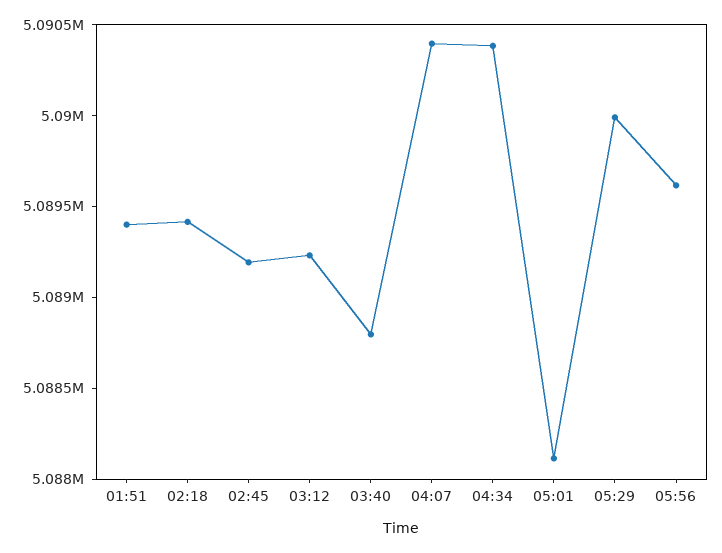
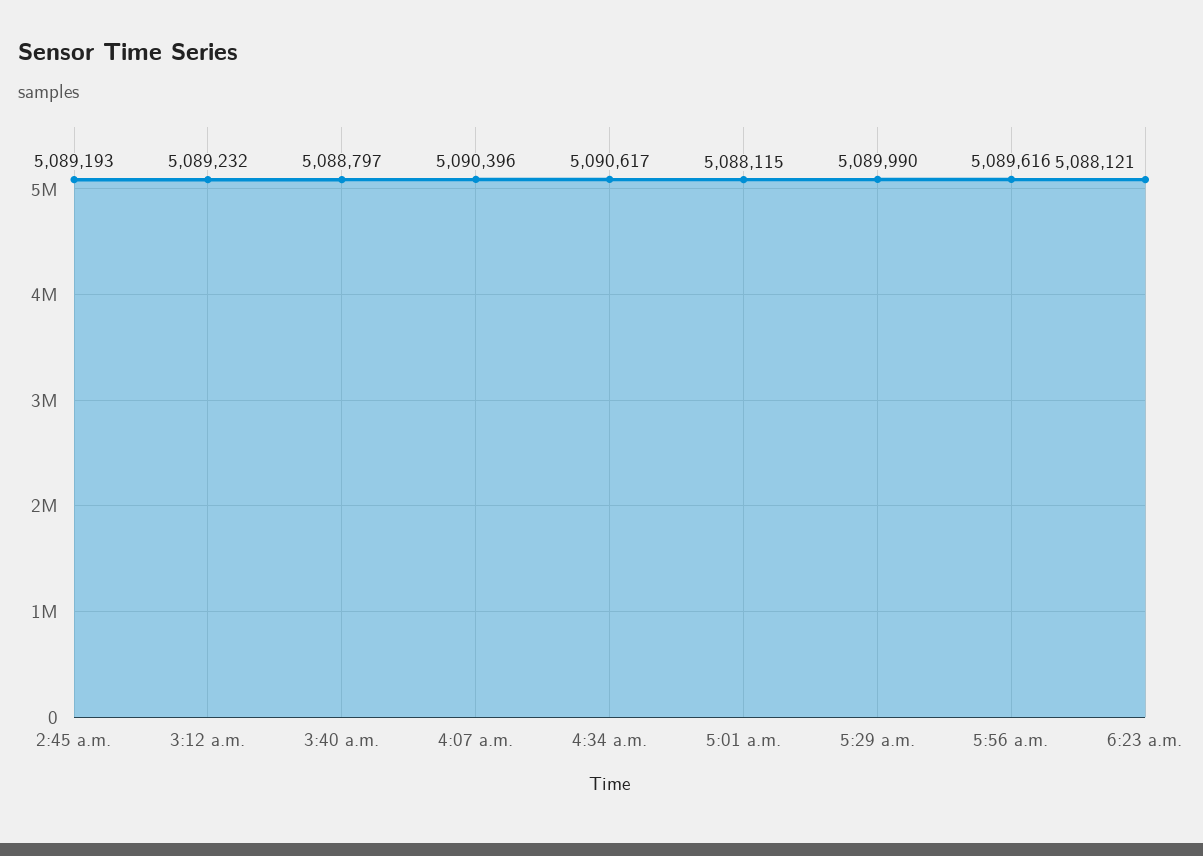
01:51: 5089400 -> none
02:18: 5089400 -> none
04:34: 5090400 -> 5090617
6:23 a.m.: none -> 5088121

